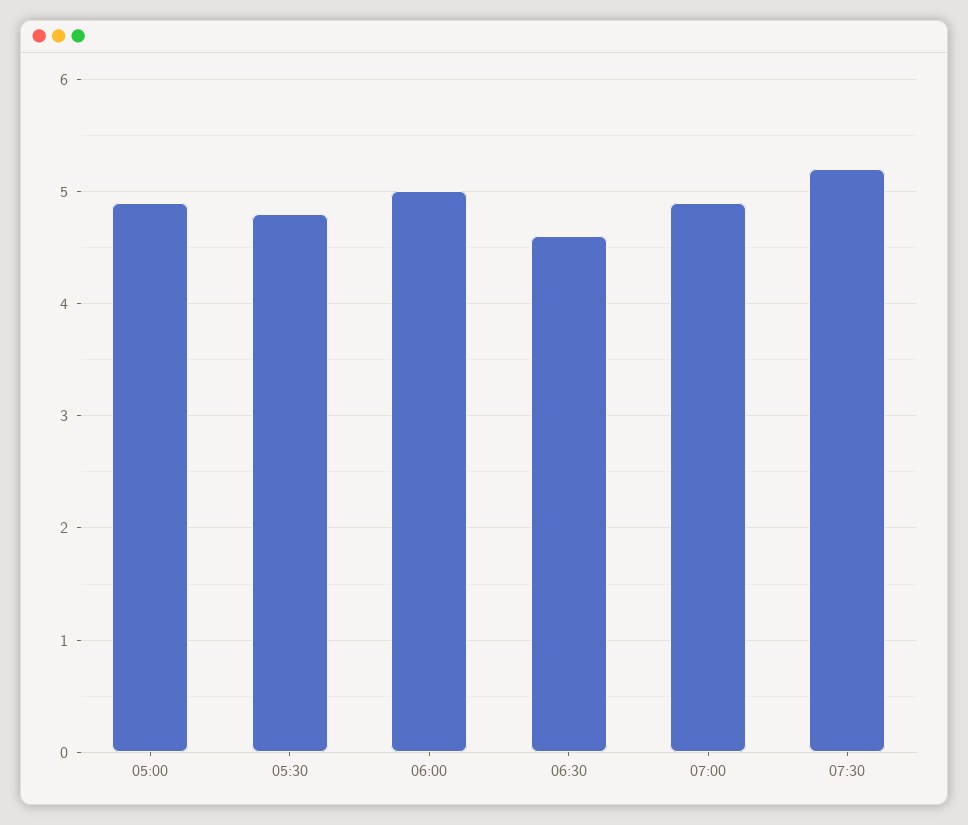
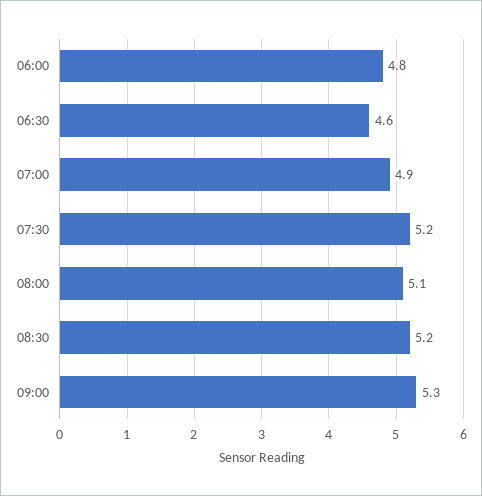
05:00: 4.9 -> none
05:30: 4.8 -> none
06:00: 5 -> 4.8
08:00: none -> 5.1
08:30: none -> 5.2
09:00: none -> 5.3

